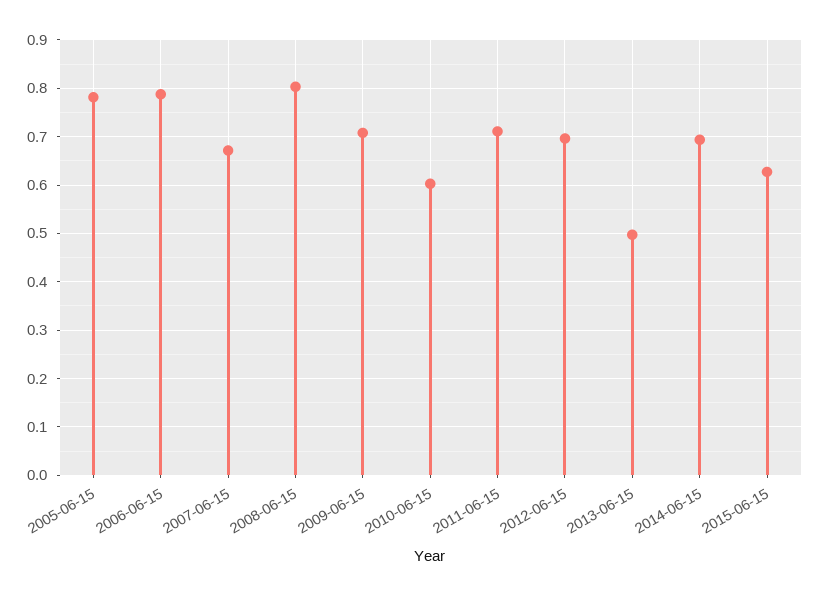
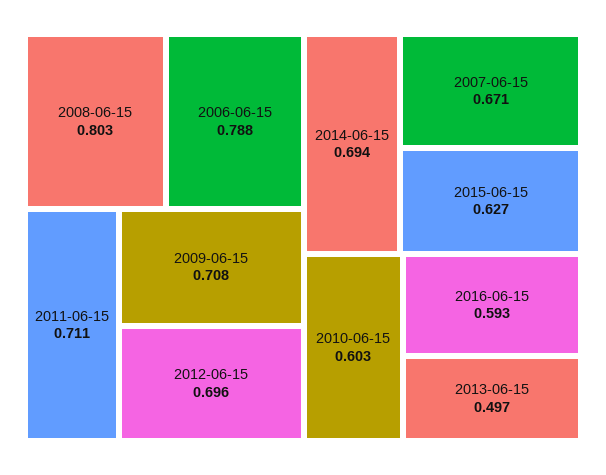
2005-06-15: 0.78 -> none
2016-06-15: none -> 0.593

